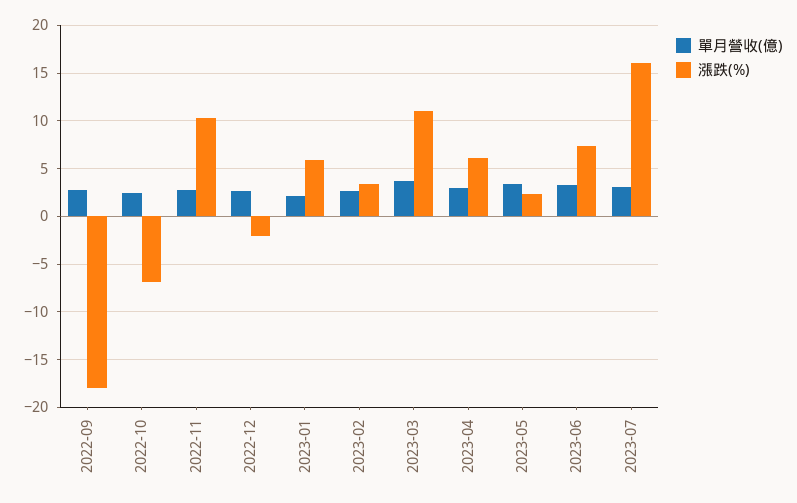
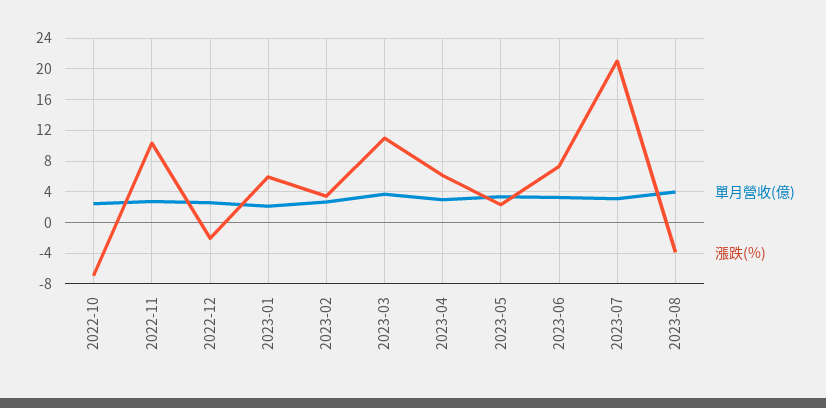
單月營收(億), 2022-09: 3 -> none
漲跌(%), 2022-09: -18 -> none
漲跌(%), 2023-07: 16 -> 21
單月營收(億), 2023-08: none -> 4
漲跌(%), 2023-08: none -> -4

